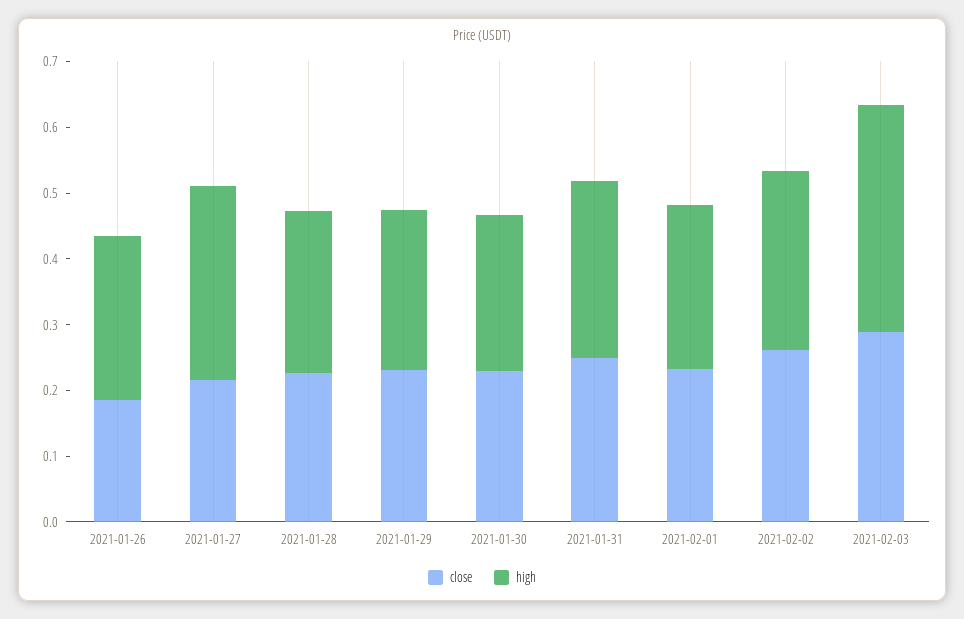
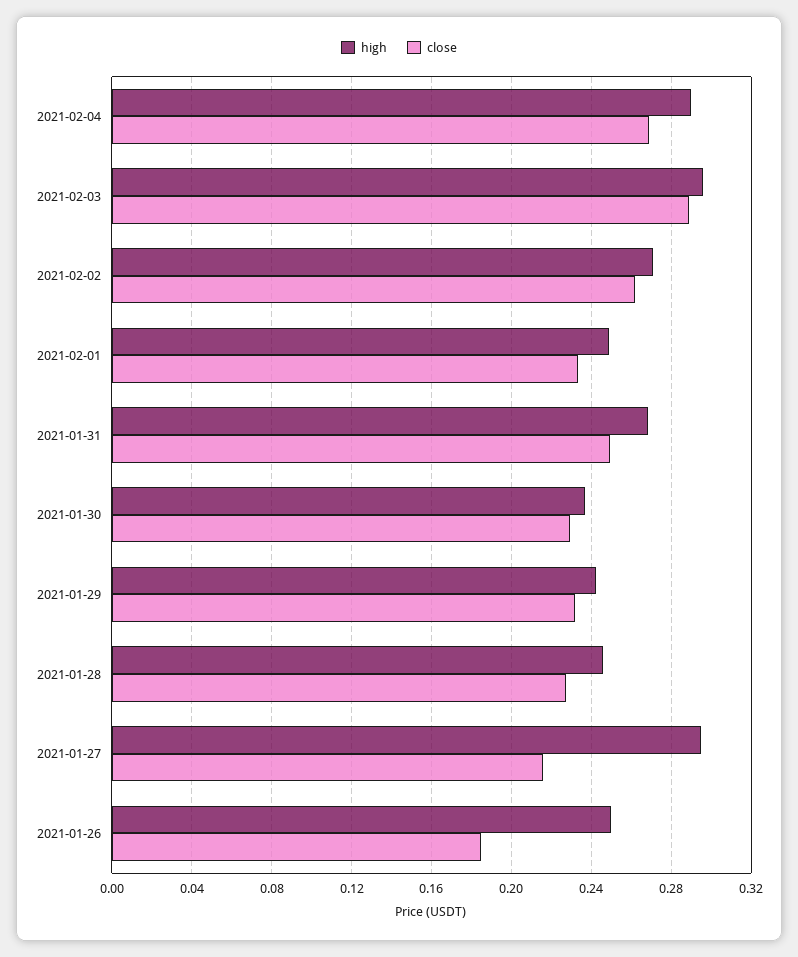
high, 2021-02-03: 0.34 -> 0.295
high, 2021-02-04: none -> 0.29
close, 2021-02-04: none -> 0.27

